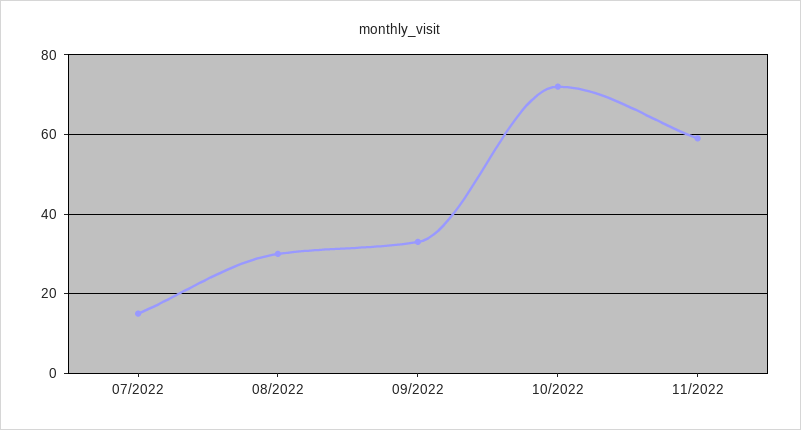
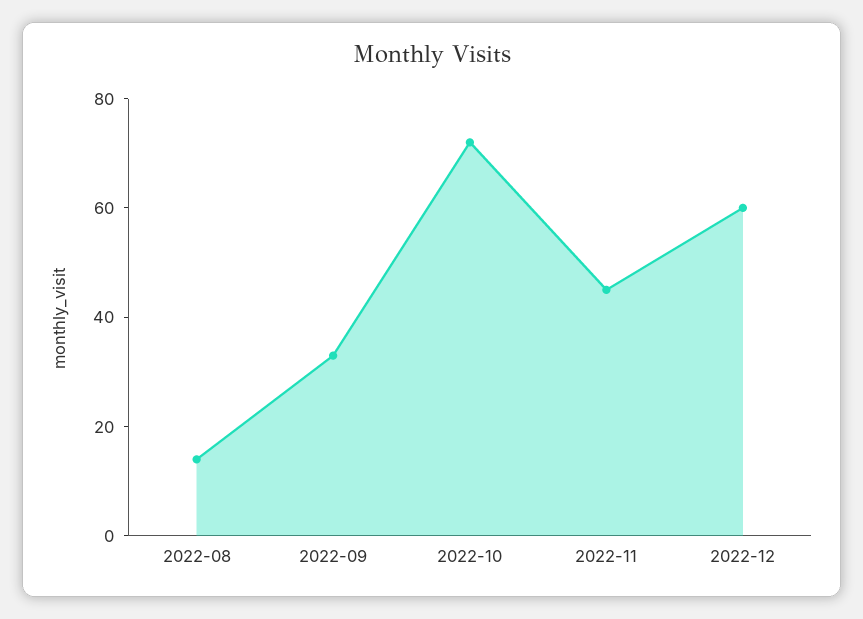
07/2022: 15 -> none
08/2022: 30 -> 15
11/2022: 60 -> 45
2022-12: none -> 60

